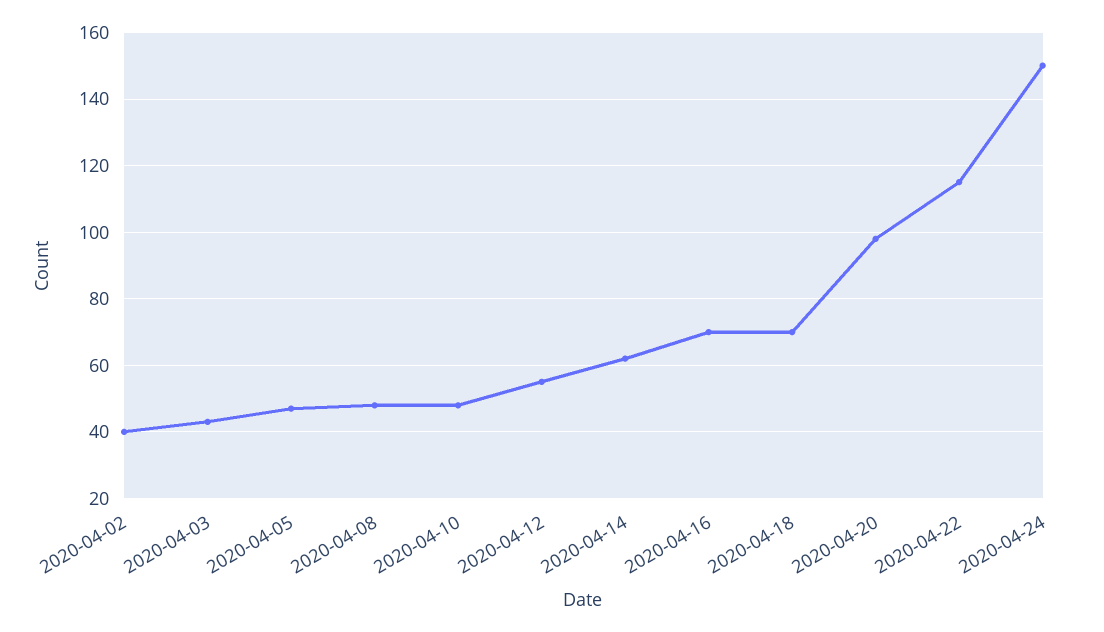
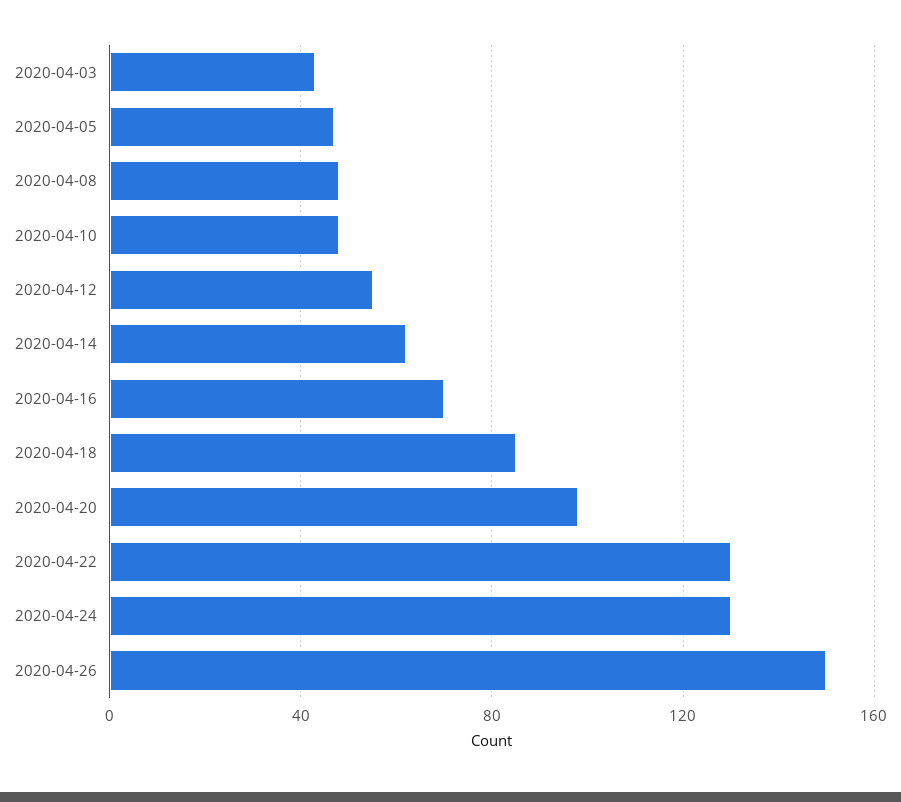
2020-04-02: 40 -> none
2020-04-18: 70 -> 85
2020-04-22: 115 -> 130
2020-04-24: 150 -> 130
2020-04-26: none -> 150

